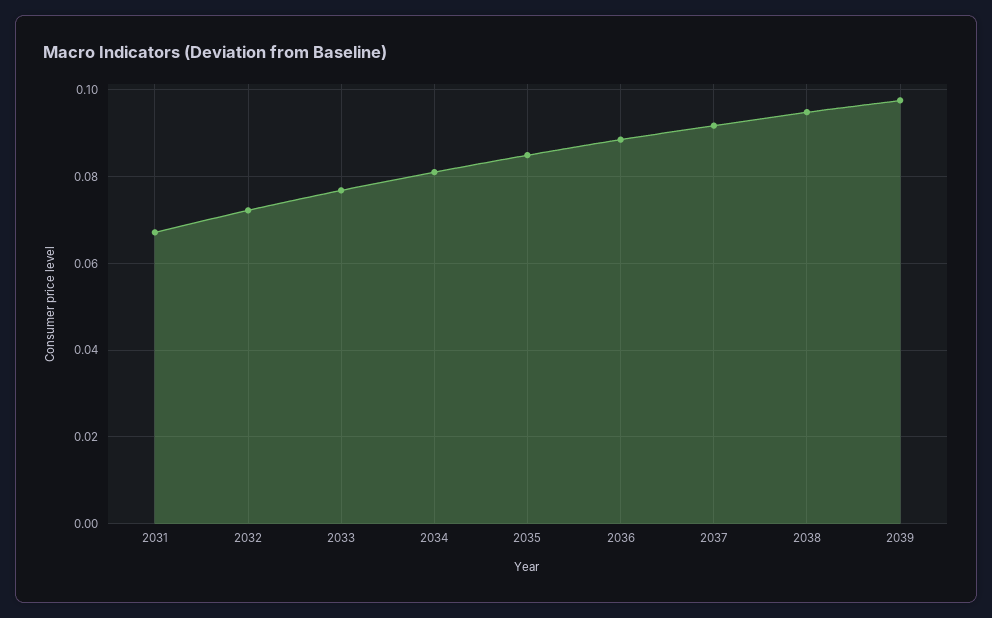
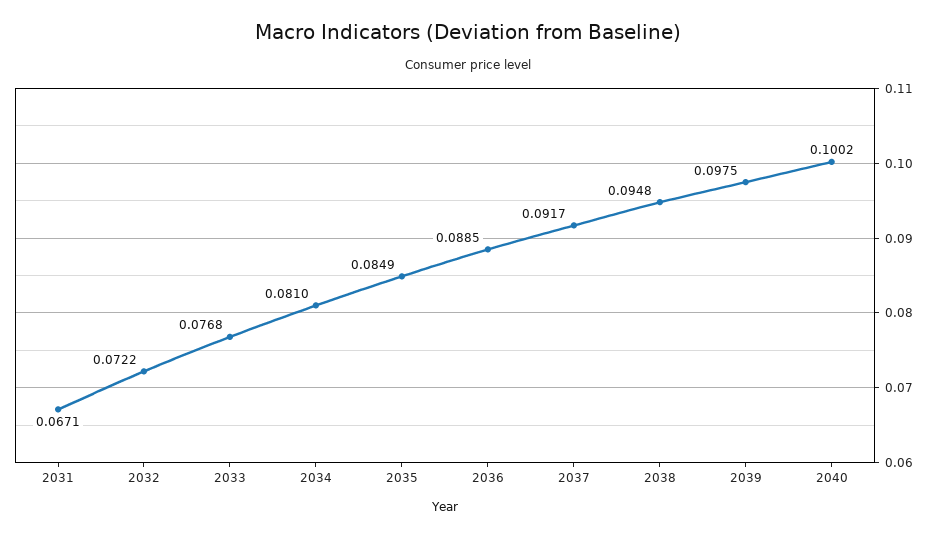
2040: none -> 0.1002

